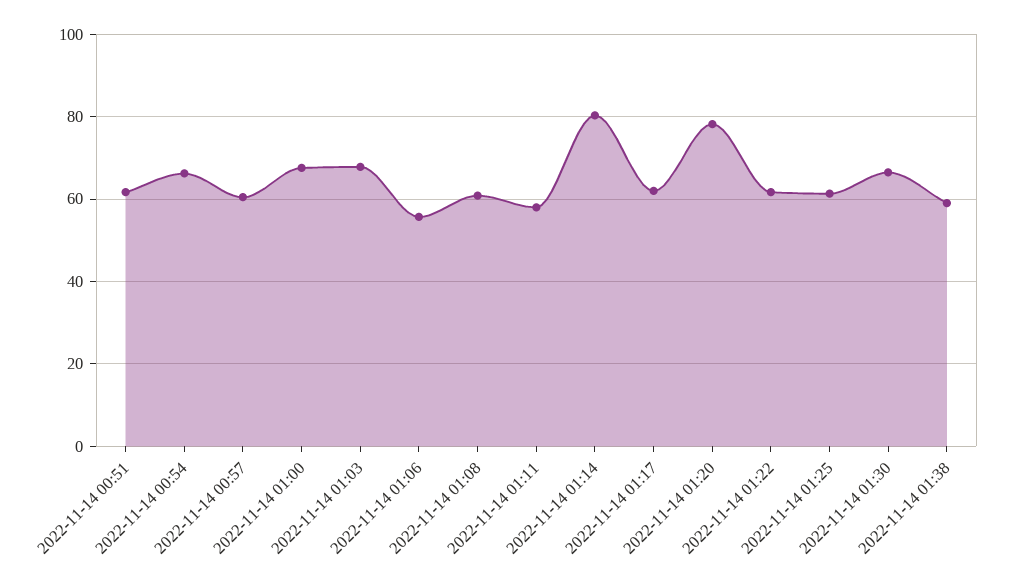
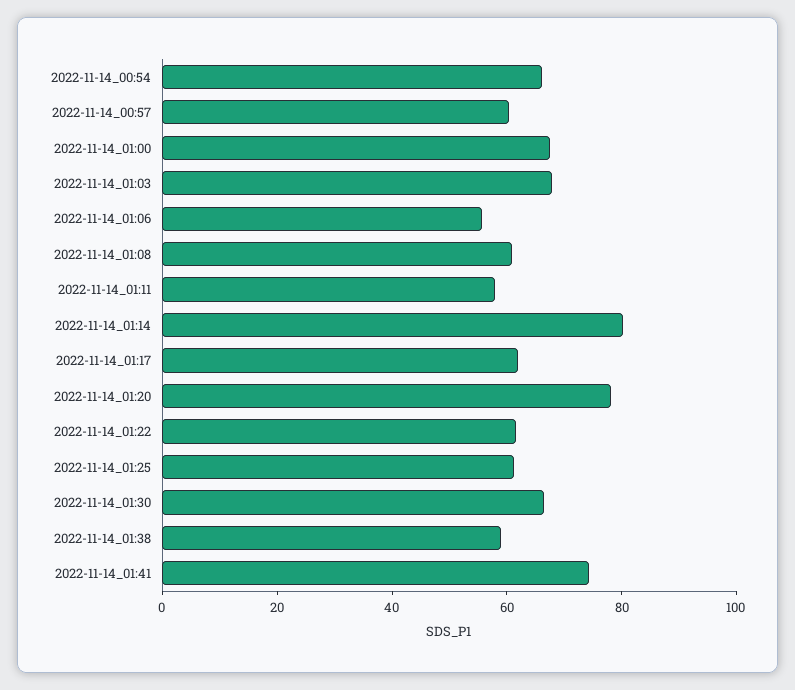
2022-11-14 00:51: 62 -> none
2022-11-14_01:41: none -> 75

